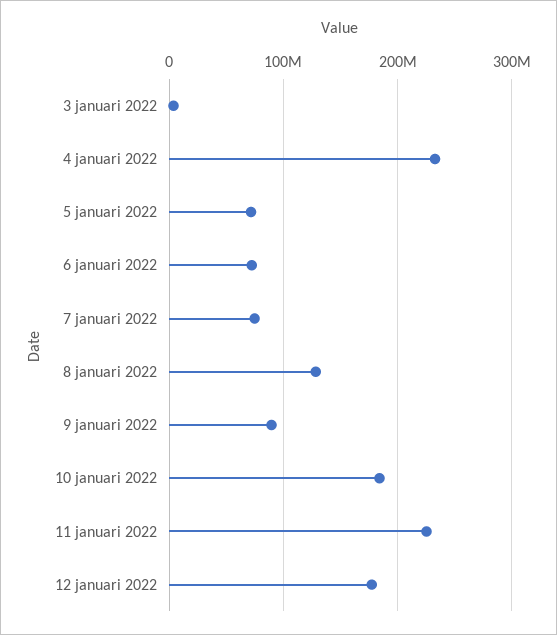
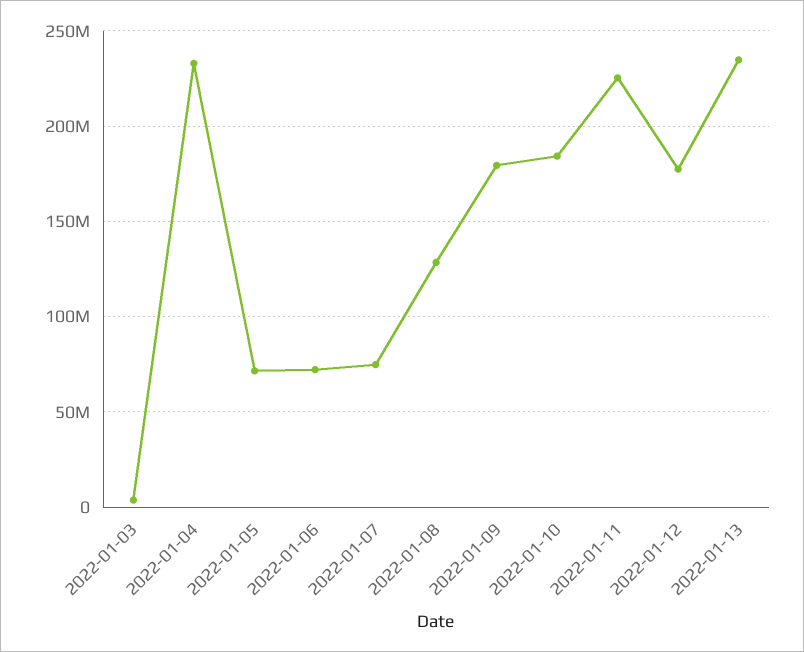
9 januari 2022: 90000000 -> 180000000
2022-01-13: none -> 235000000

